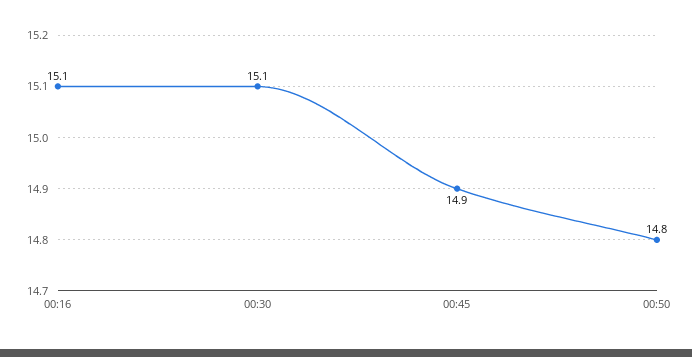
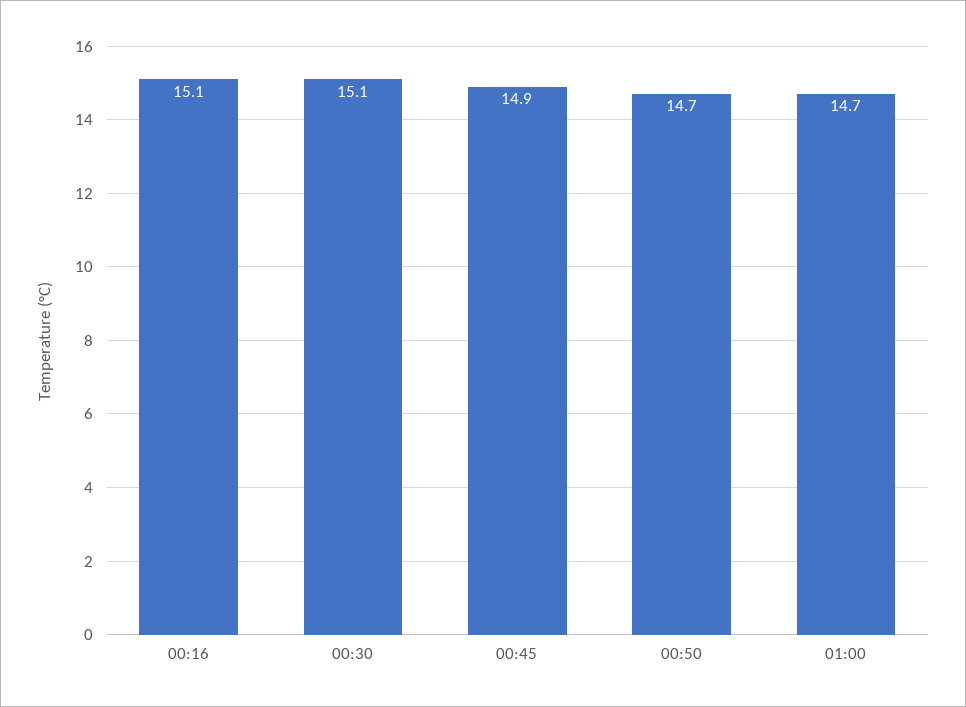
00:50: 14.8 -> 14.7
01:00: none -> 14.7

